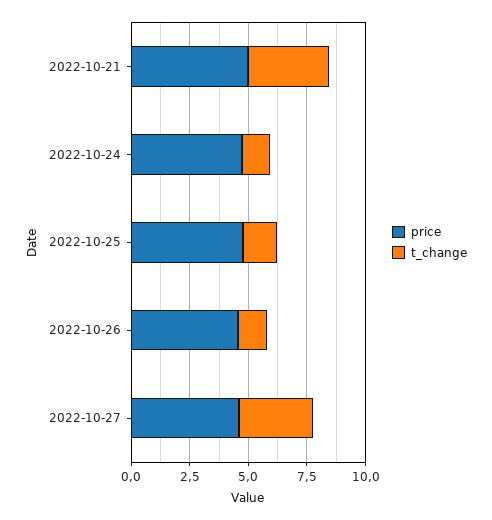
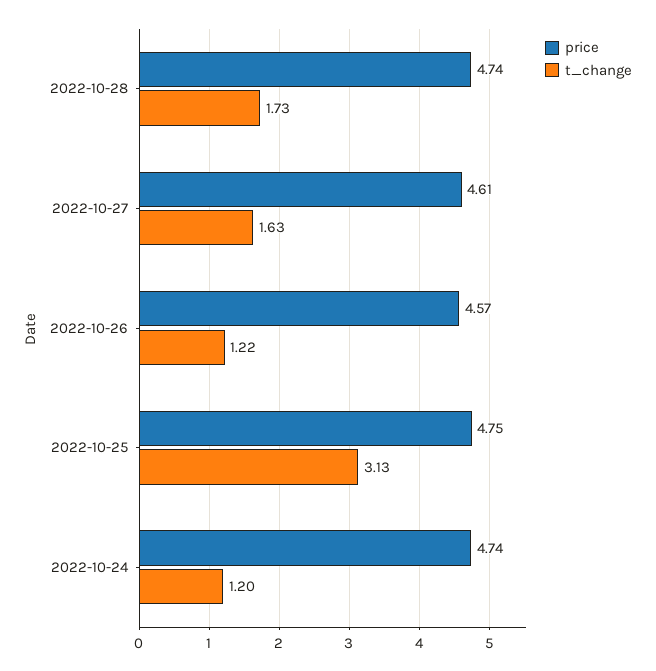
price, 2022-10-21: 5 -> none
t_change, 2022-10-21: 3.5 -> none
t_change, 2022-10-25: 1.5 -> 3.13
t_change, 2022-10-27: 3 -> 1.63
price, 2022-10-28: none -> 4.74
t_change, 2022-10-28: none -> 1.73

